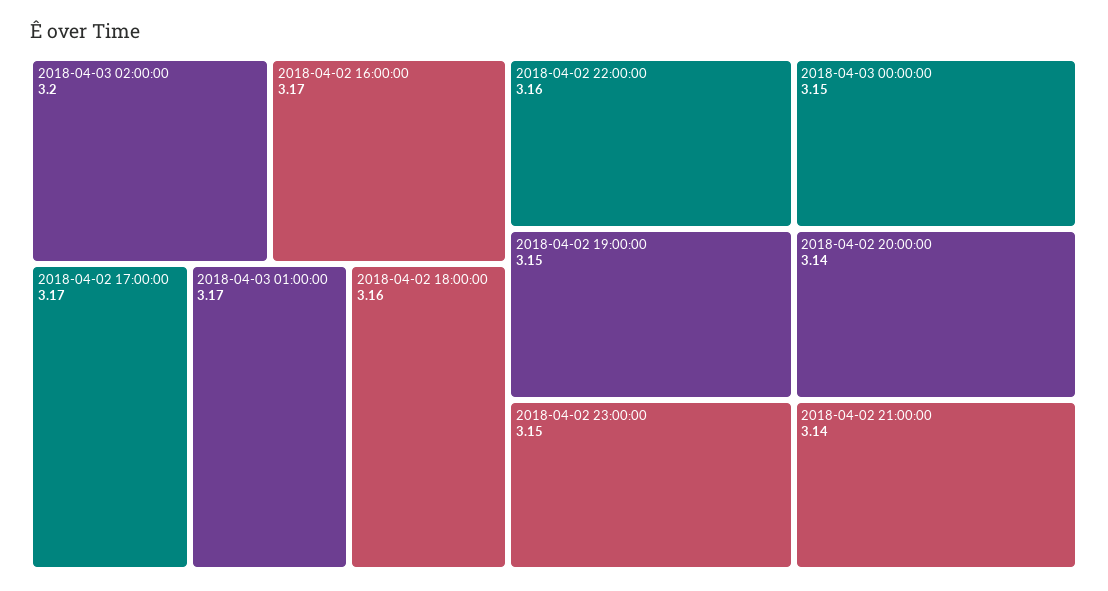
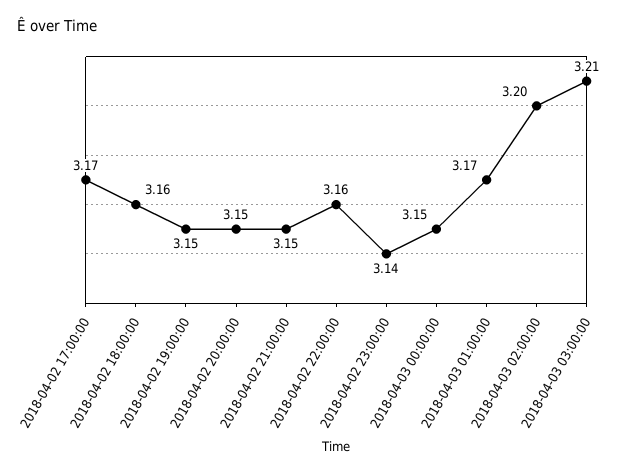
2018-04-02 16:00:00: 3.17 -> none
2018-04-02 23:00:00: 3.15 -> 3.14
2018-04-02 20:00:00: 3.14 -> 3.15
2018-04-02 21:00:00: 3.14 -> 3.15
2018-04-03 03:00:00: none -> 3.21

